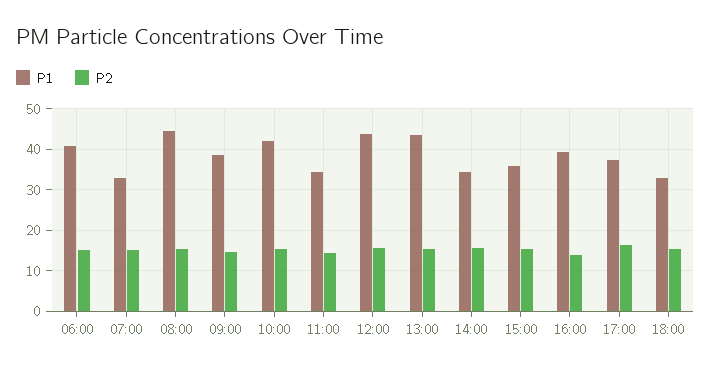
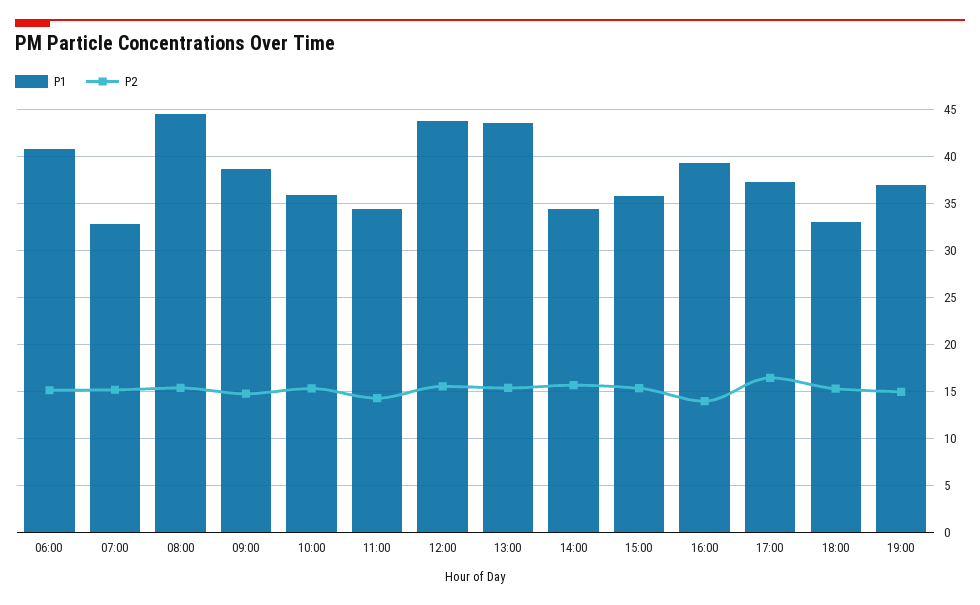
P1, 10:00: 42 -> 36
P1, 19:00: none -> 37
P2, 19:00: none -> 15

